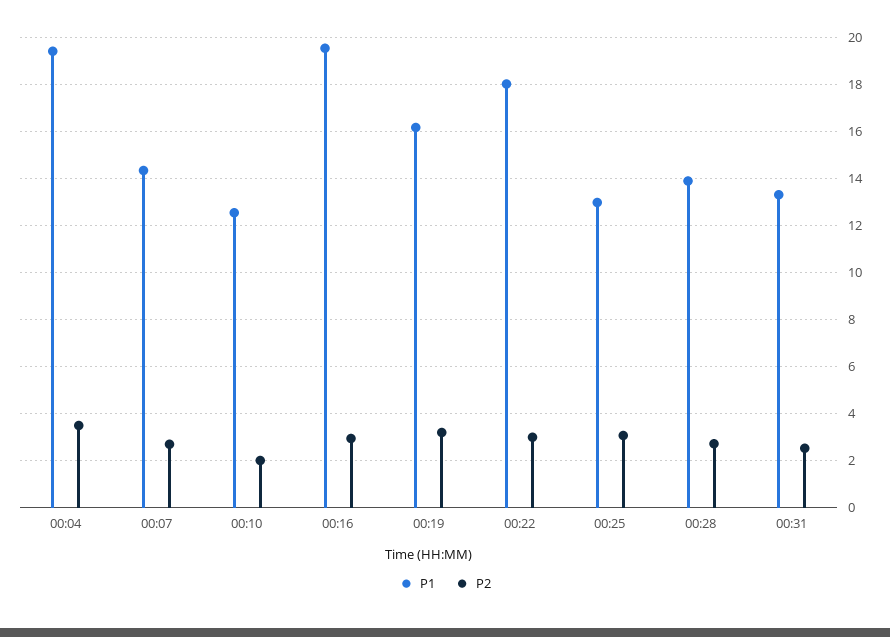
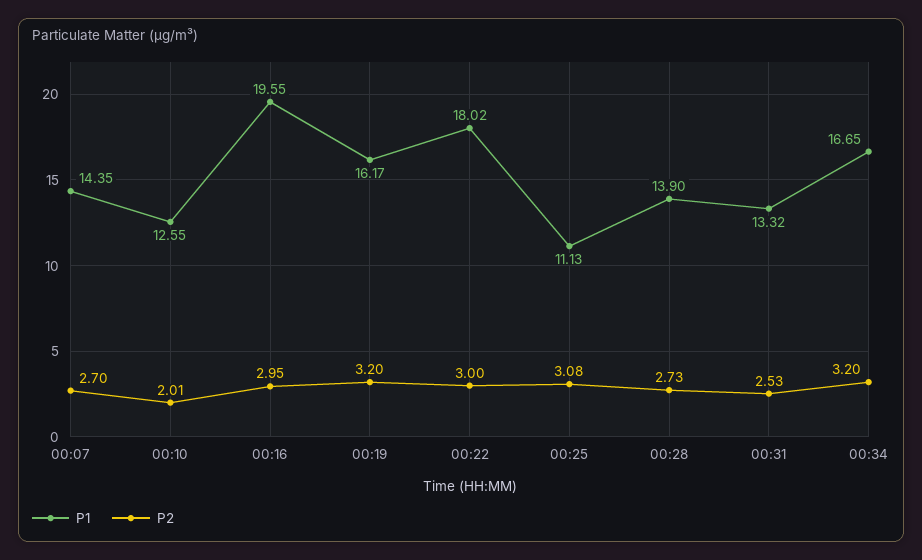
P1, 00:04: 19.5 -> none
P2, 00:04: 3.5 -> none
P1, 00:25: 13 -> 11.13
P1, 00:34: none -> 16.65
P2, 00:34: none -> 3.2

